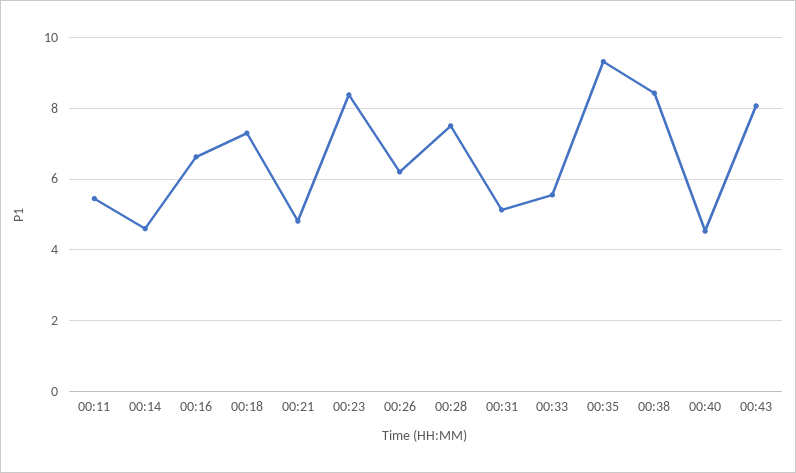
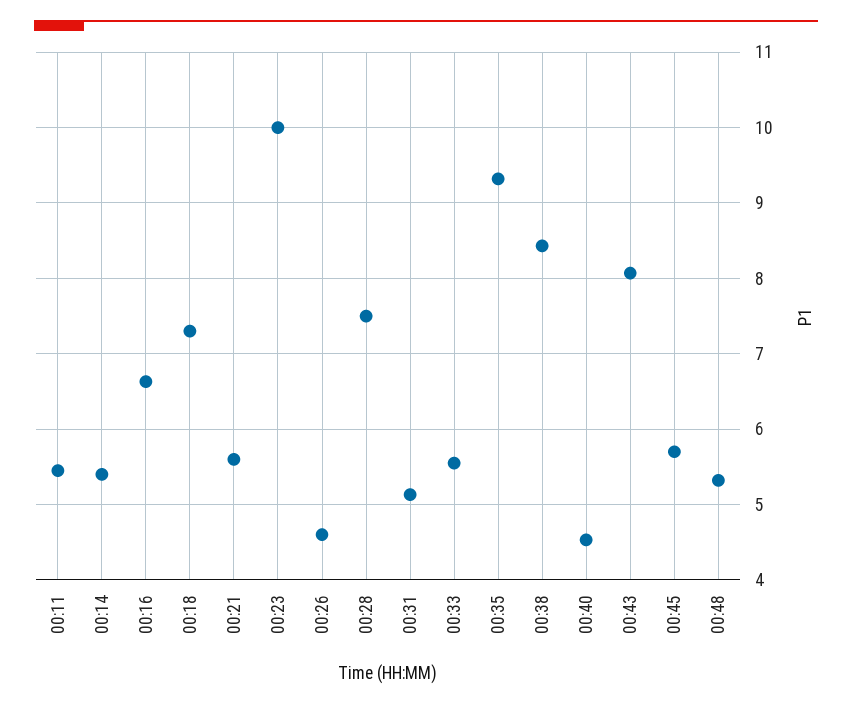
00:14: 4.6 -> 5.4
00:21: 4.8 -> 5.6
00:23: 8.4 -> 10
00:26: 6.2 -> 4.6
00:45: none -> 5.7
00:48: none -> 5.3

